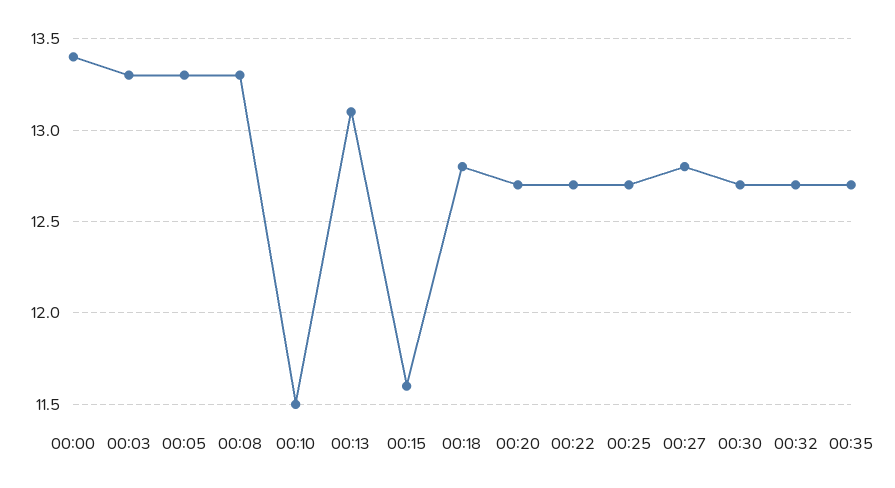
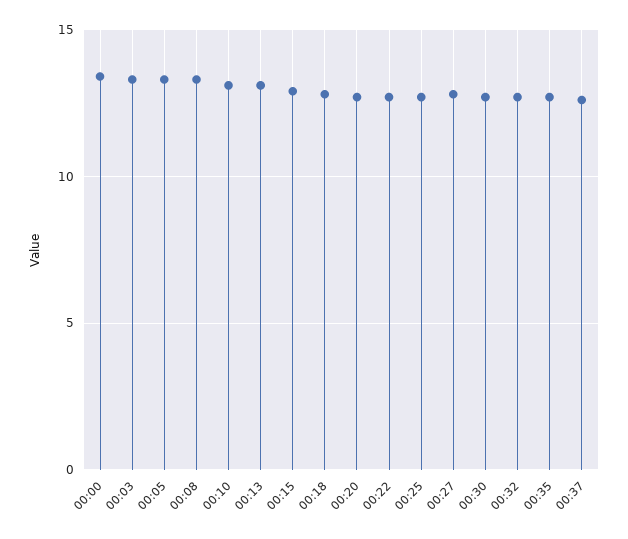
00:10: 11.5 -> 13
00:15: 11.6 -> 13
00:37: none -> 12.5

